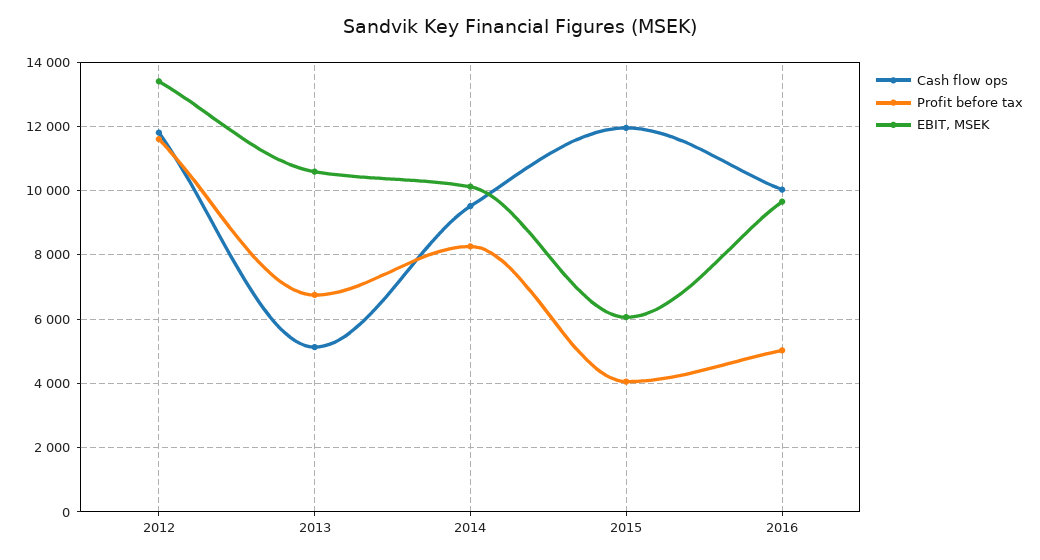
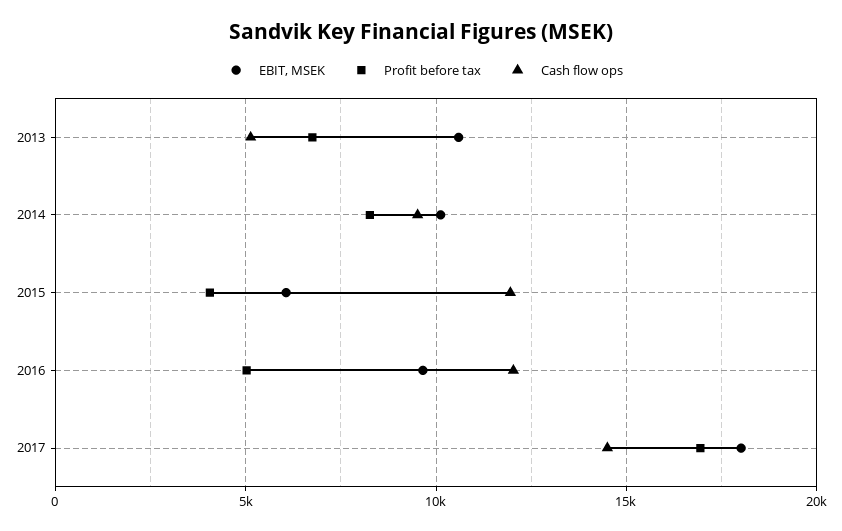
Cash flow ops, 2012: 11800 -> none
Profit before tax, 2012: 11600 -> none
EBIT, MSEK, 2012: 13400 -> none
Cash flow ops, 2016: 10000 -> 12000
EBIT, MSEK, 2017: none -> 18000
Profit before tax, 2017: none -> 17000
Cash flow ops, 2017: none -> 14500

